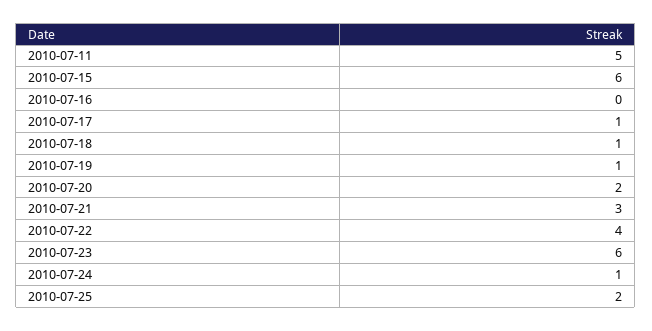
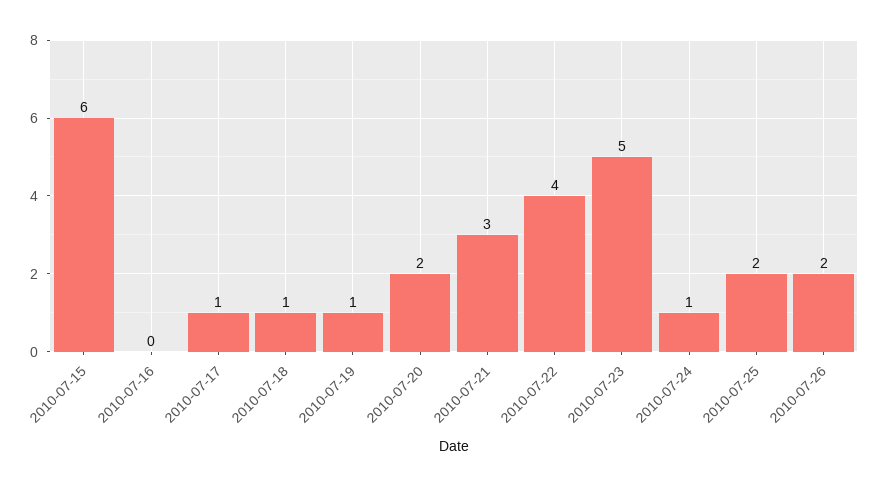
2010-07-11: 5 -> none
2010-07-23: 6 -> 5
2010-07-26: none -> 2

